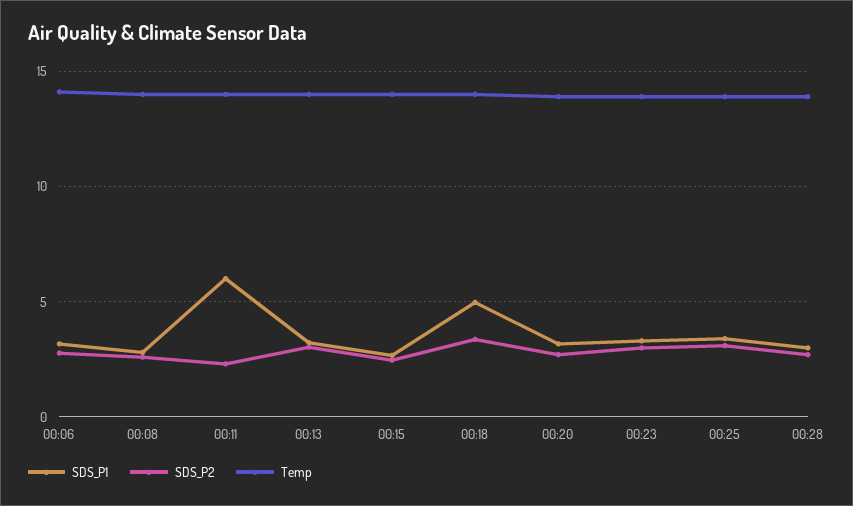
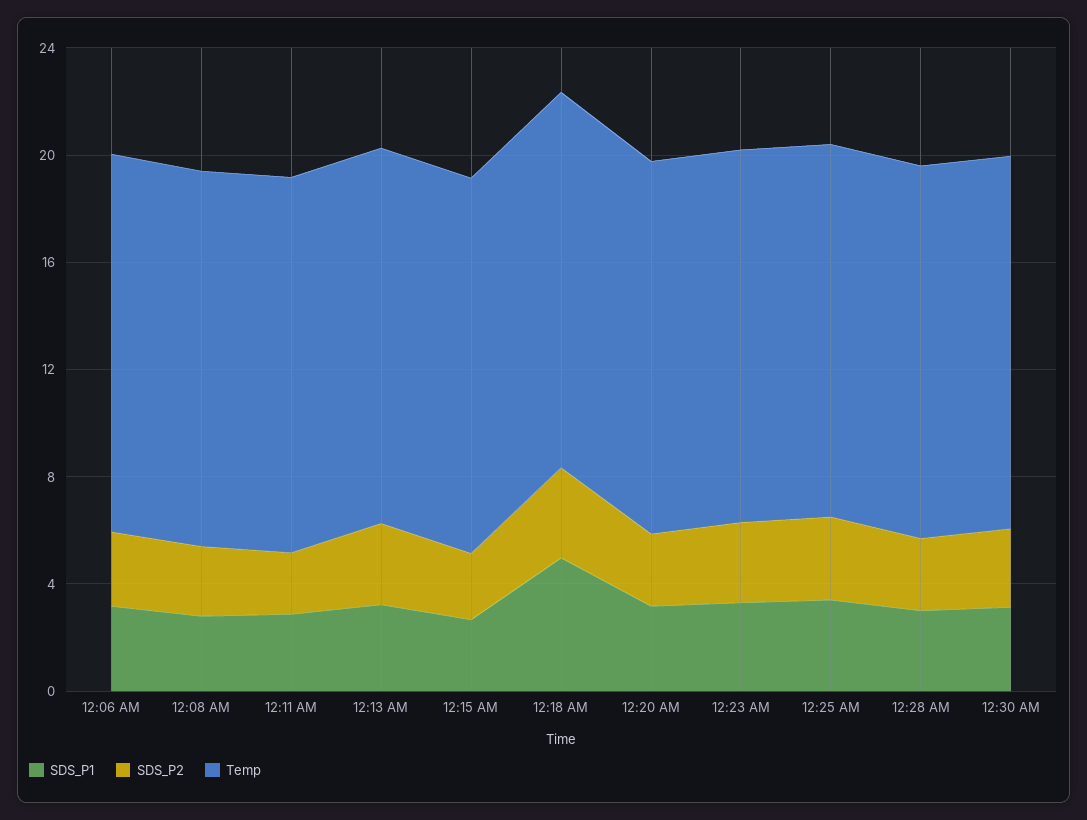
SDS_P1, 00:11: 6 -> 3
SDS_P1, 12:30 AM: none -> 3
SDS_P2, 12:30 AM: none -> 3
Temp, 12:30 AM: none -> 14

